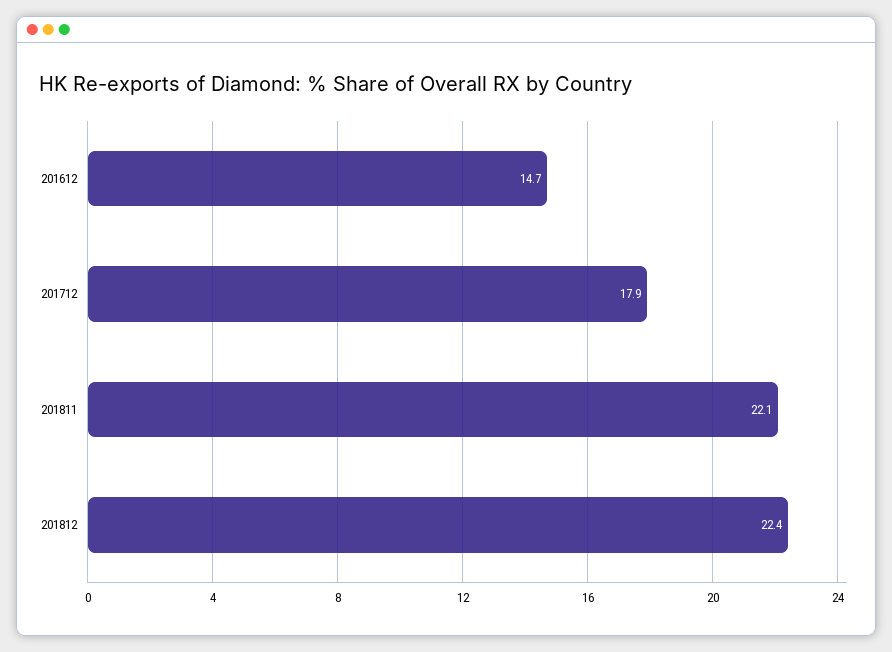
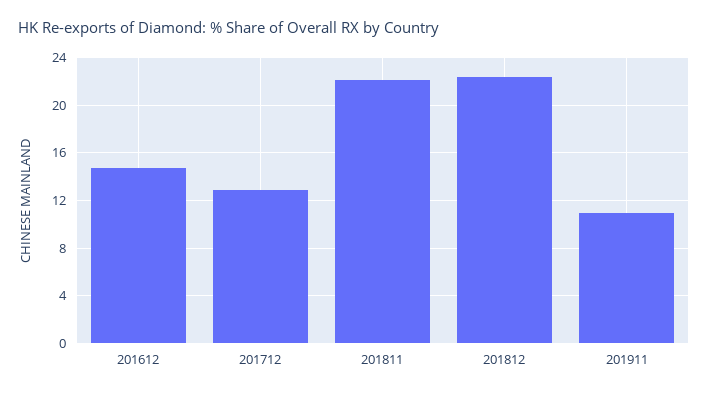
201712: 17.9 -> 13
201911: none -> 11

